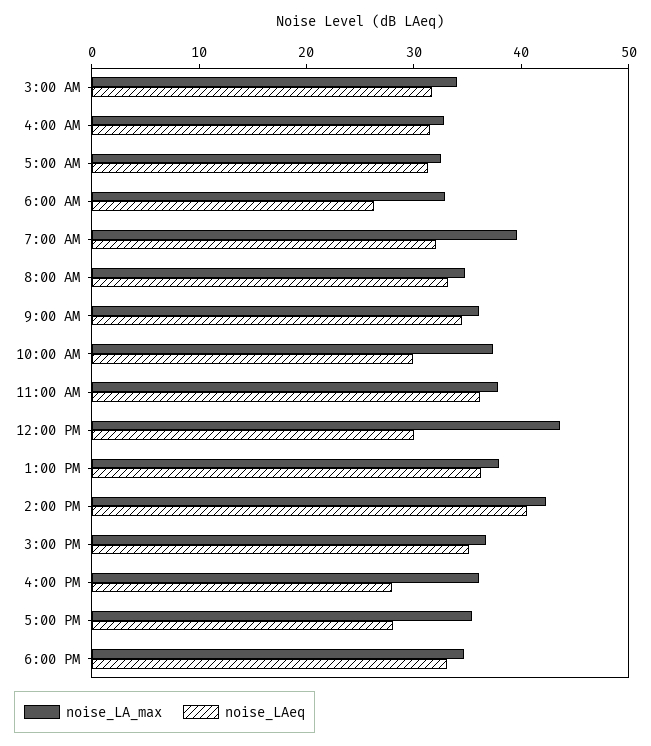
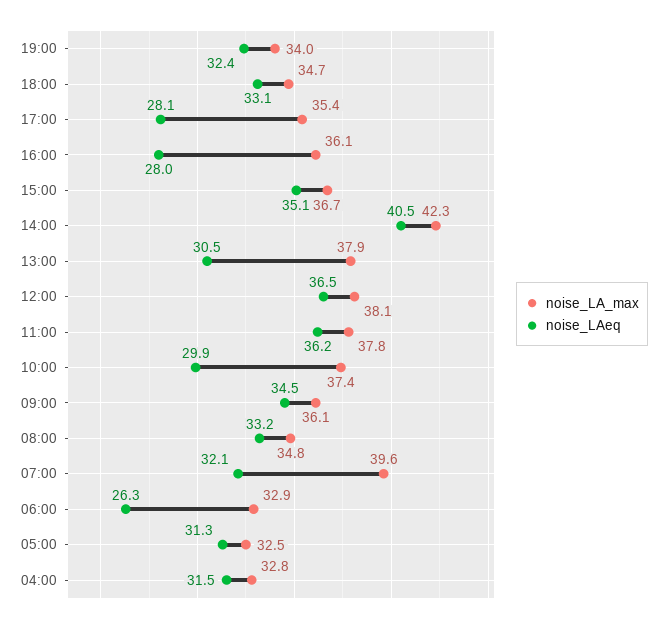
noise_LA_max, 3:00 AM: 34 -> none
noise_LAeq, 3:00 AM: 32 -> none
noise_LA_max, 12:00 PM: 44 -> 38.1
noise_LAeq, 12:00 PM: 30 -> 36.5
noise_LAeq, 1:00 PM: 36 -> 30.5
noise_LA_max, 19:00: none -> 34
noise_LAeq, 19:00: none -> 32.4

